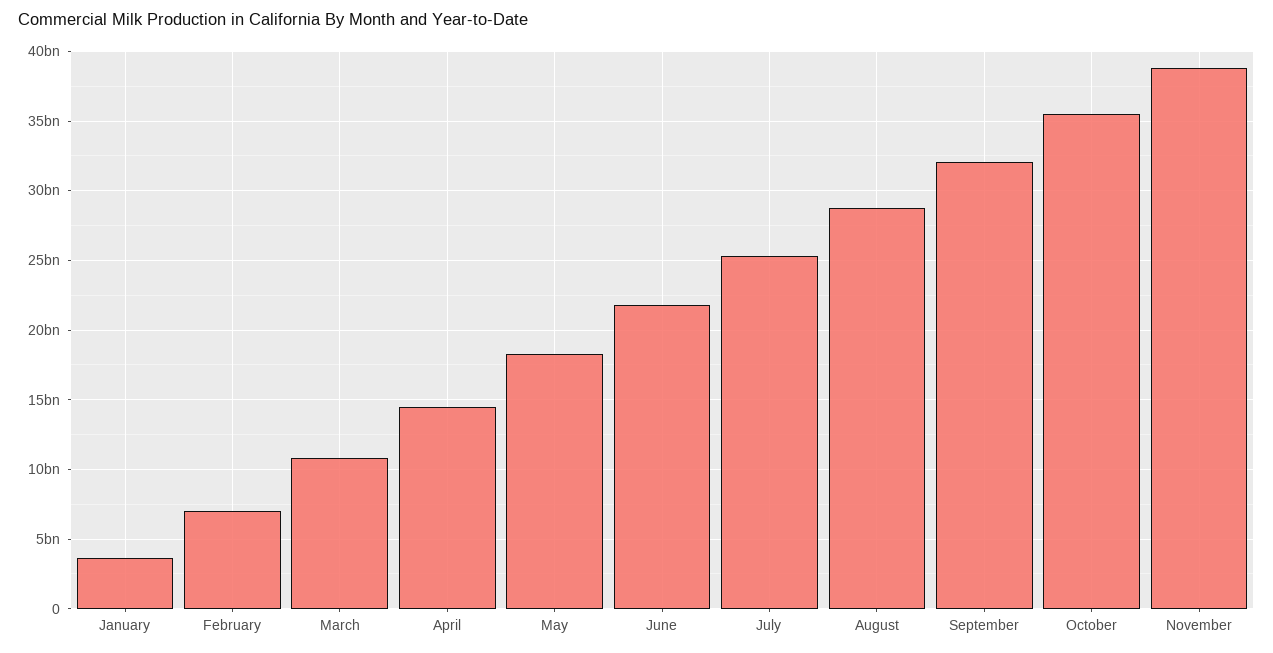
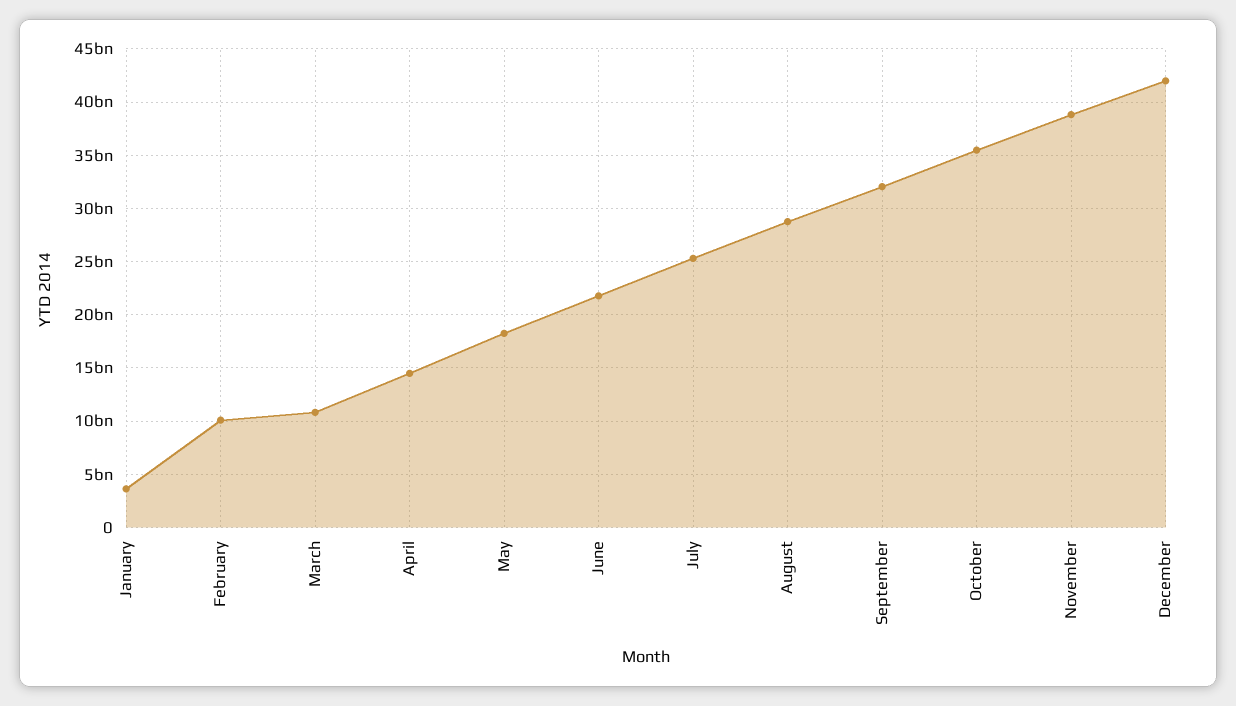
February: 7000000000 -> 10000000000
December: none -> 42000000000

